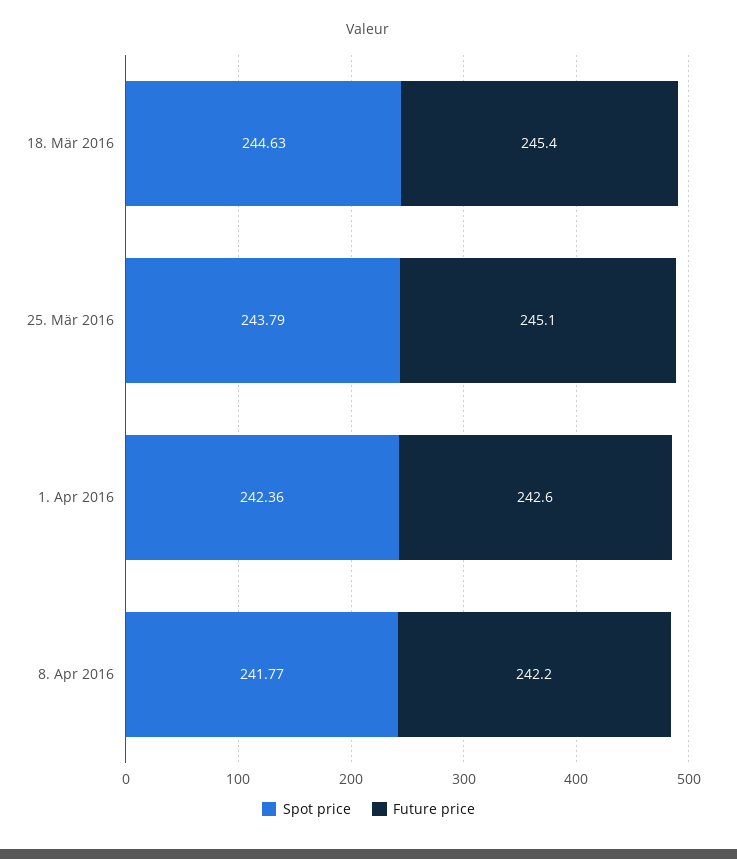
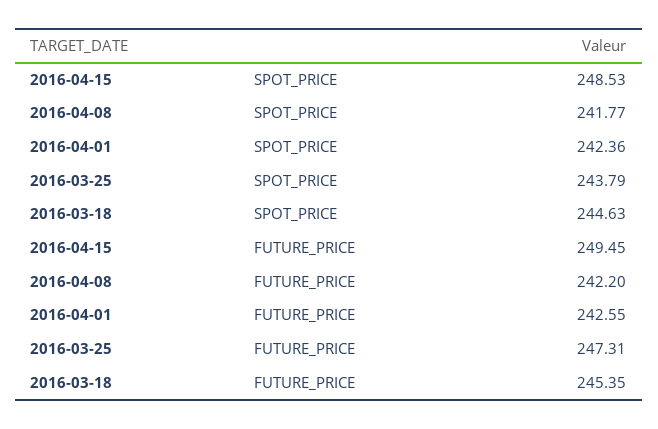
Future price, 25. Mär 2016: 245.1 -> 247.31
Spot price, 2016-04-15: none -> 248.53
Future price, 2016-04-15: none -> 249.45

